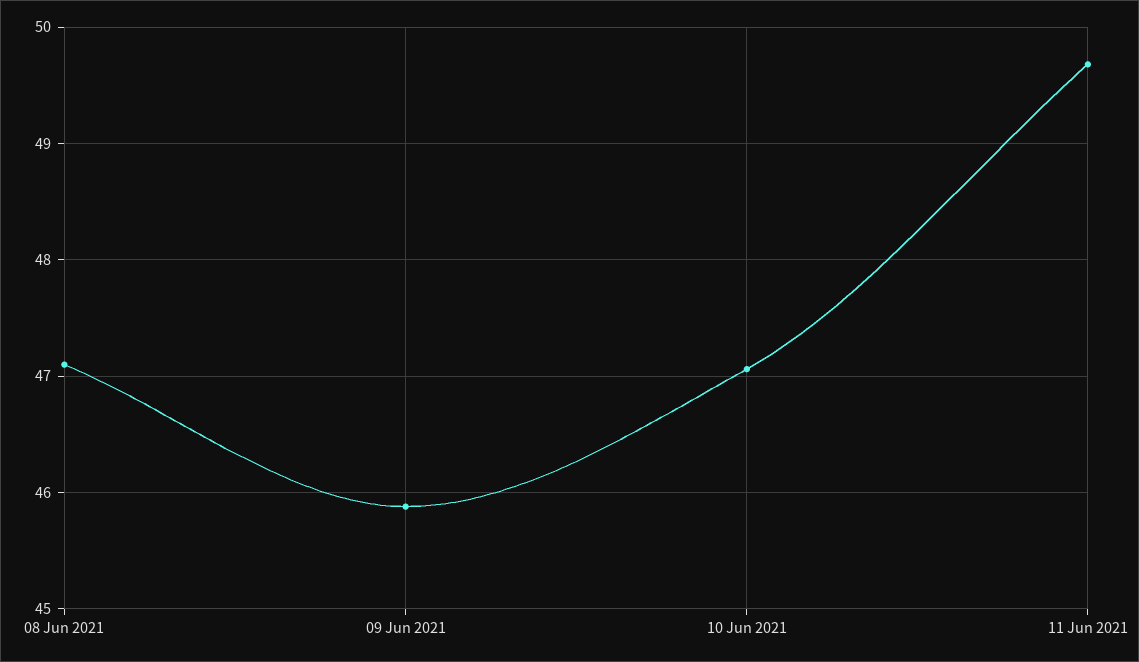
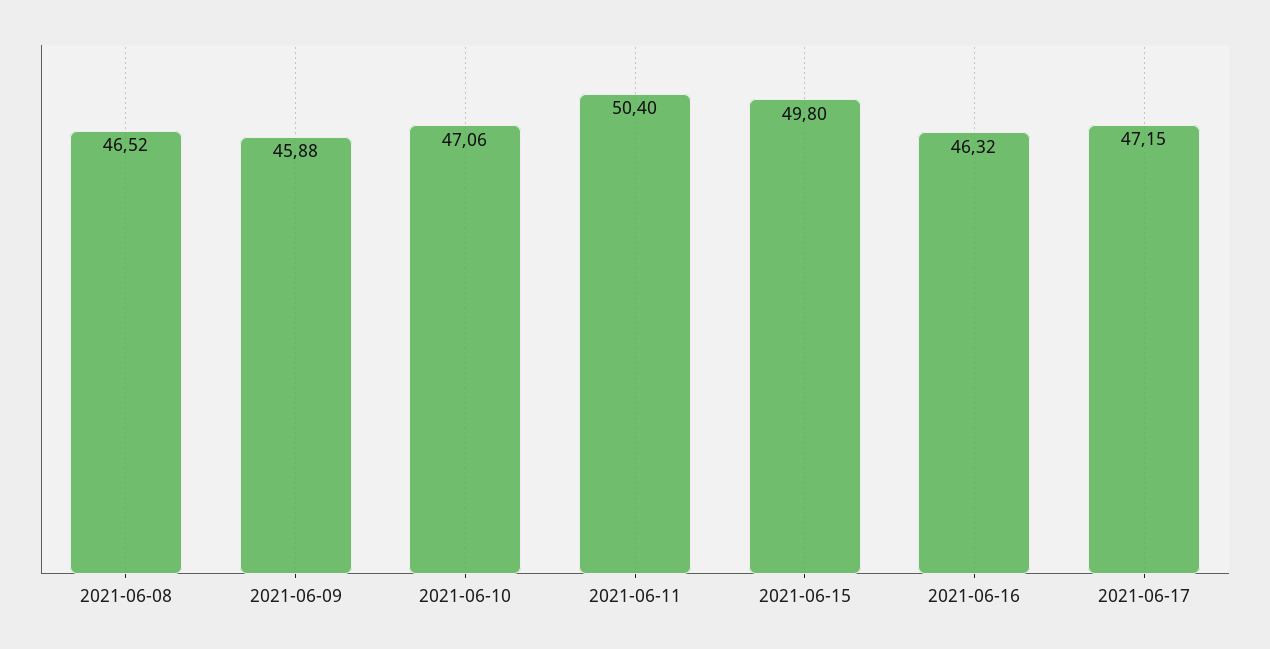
08 Jun 2021: 47.1 -> 46.52
11 Jun 2021: 49.7 -> 50.4
2021-06-15: none -> 49.8
2021-06-16: none -> 46.32
2021-06-17: none -> 47.15

